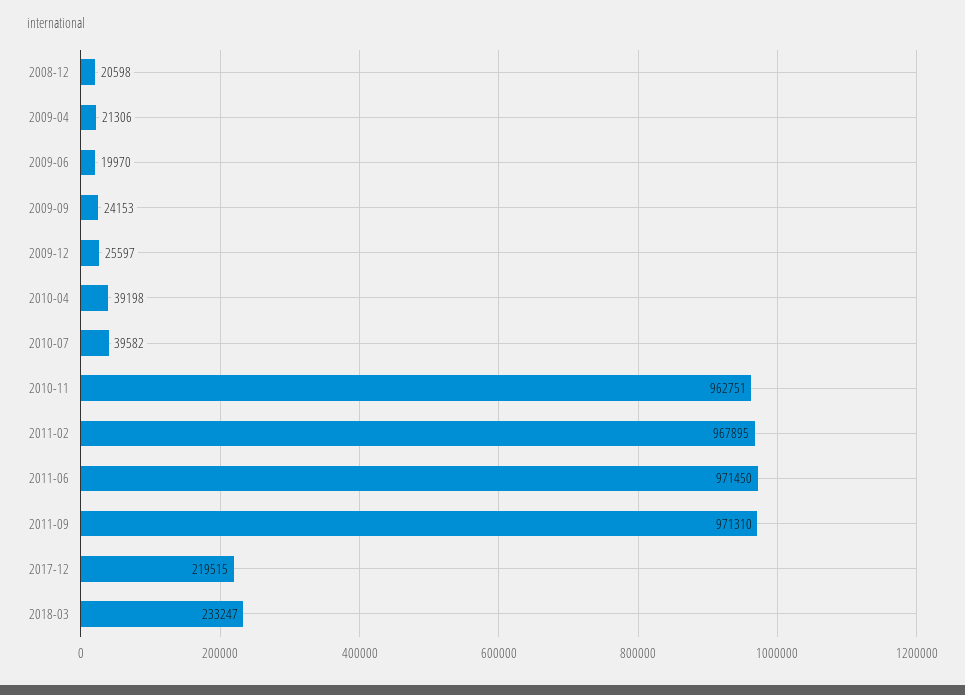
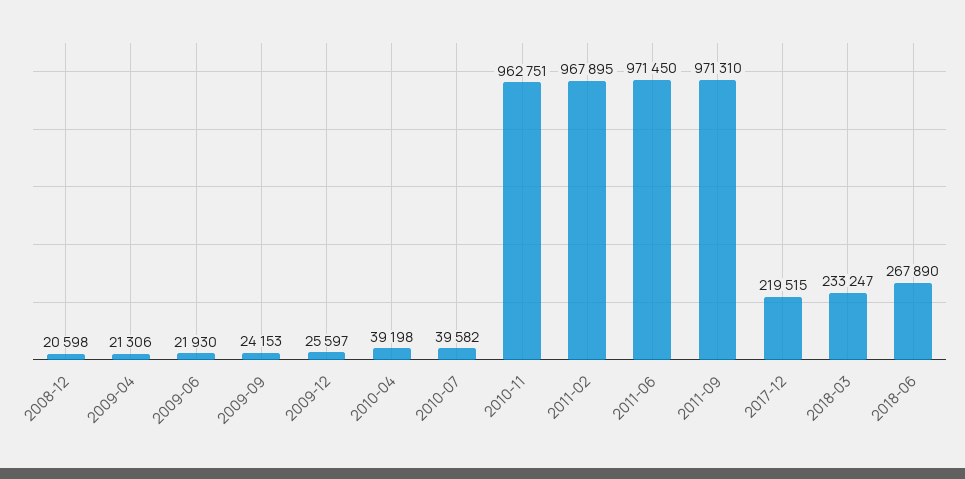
2009-06: 19970 -> 21930
2018-06: none -> 267890

